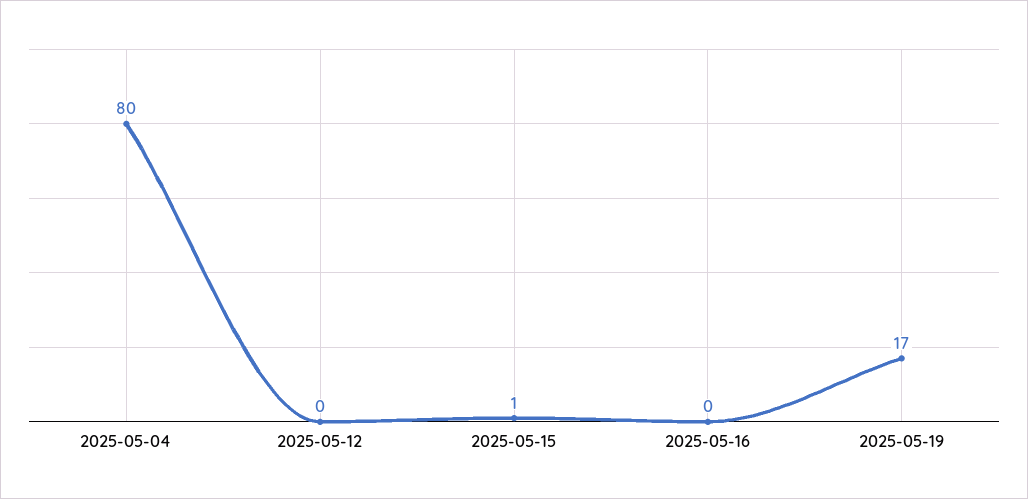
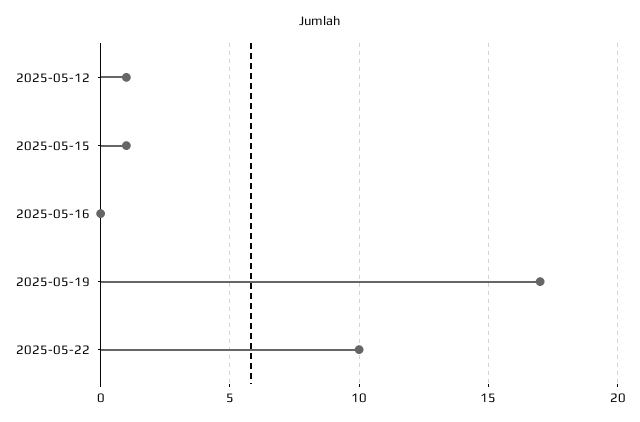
2025-05-04: 80 -> none
2025-05-12: 0 -> 1
2025-05-22: none -> 10

